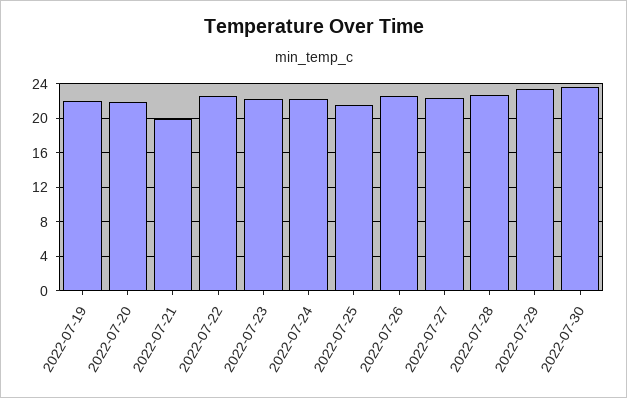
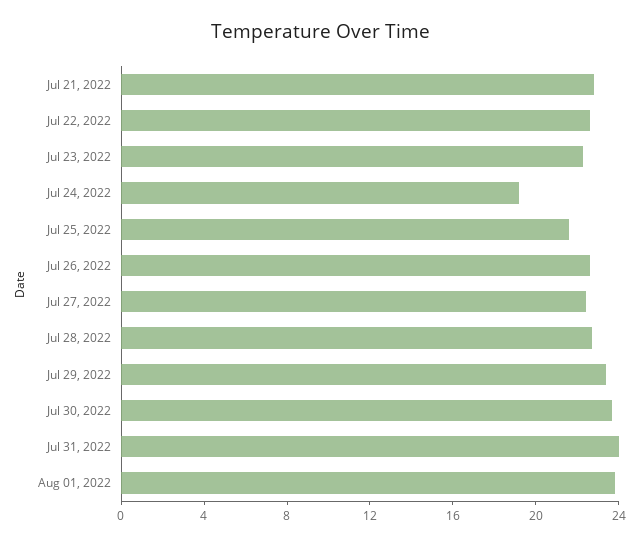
2022-07-19: 22 -> none
2022-07-20: 22 -> none
2022-07-21: 20 -> 23
2022-07-24: 22 -> 19
Jul 31, 2022: none -> 24
Aug 01, 2022: none -> 24

